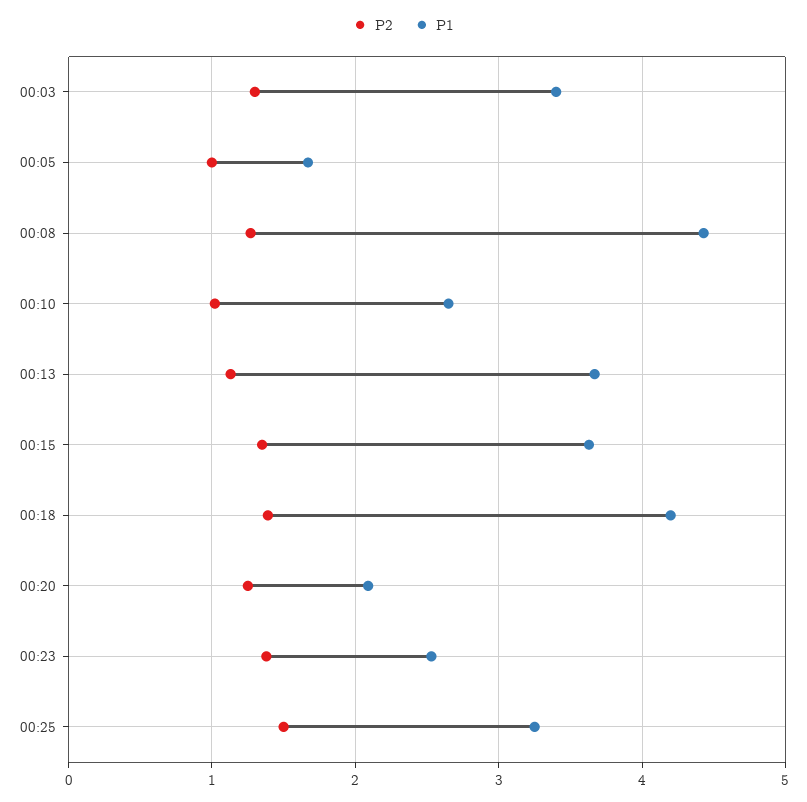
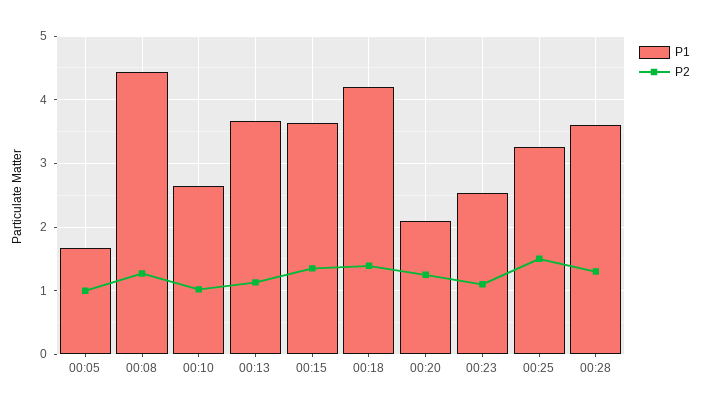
P2, 00:03: 1.3 -> none
P1, 00:03: 3.4 -> none
P2, 00:23: 1.4 -> 1.1
P1, 00:28: none -> 3.6
P2, 00:28: none -> 1.3

